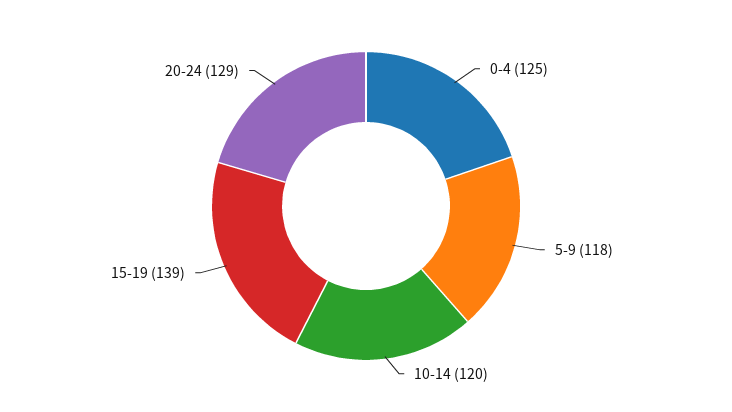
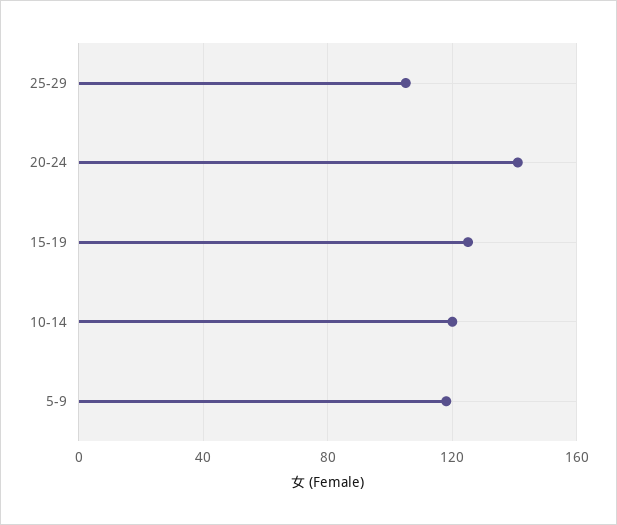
0-4: 125 -> none
15-19: 139 -> 125
20-24: 129 -> 140
25-29: none -> 105

